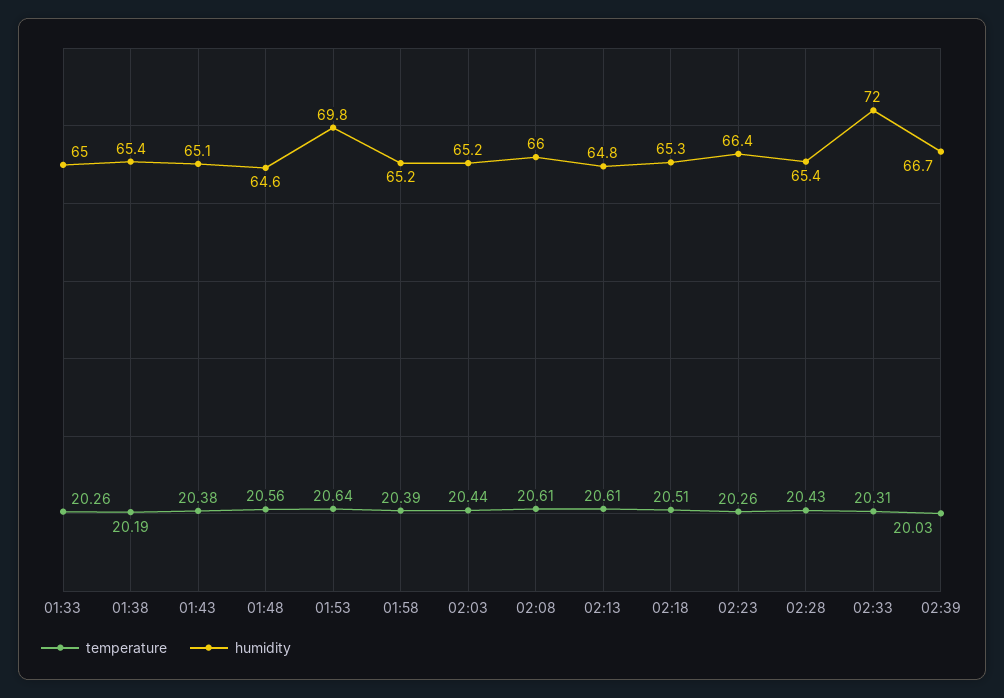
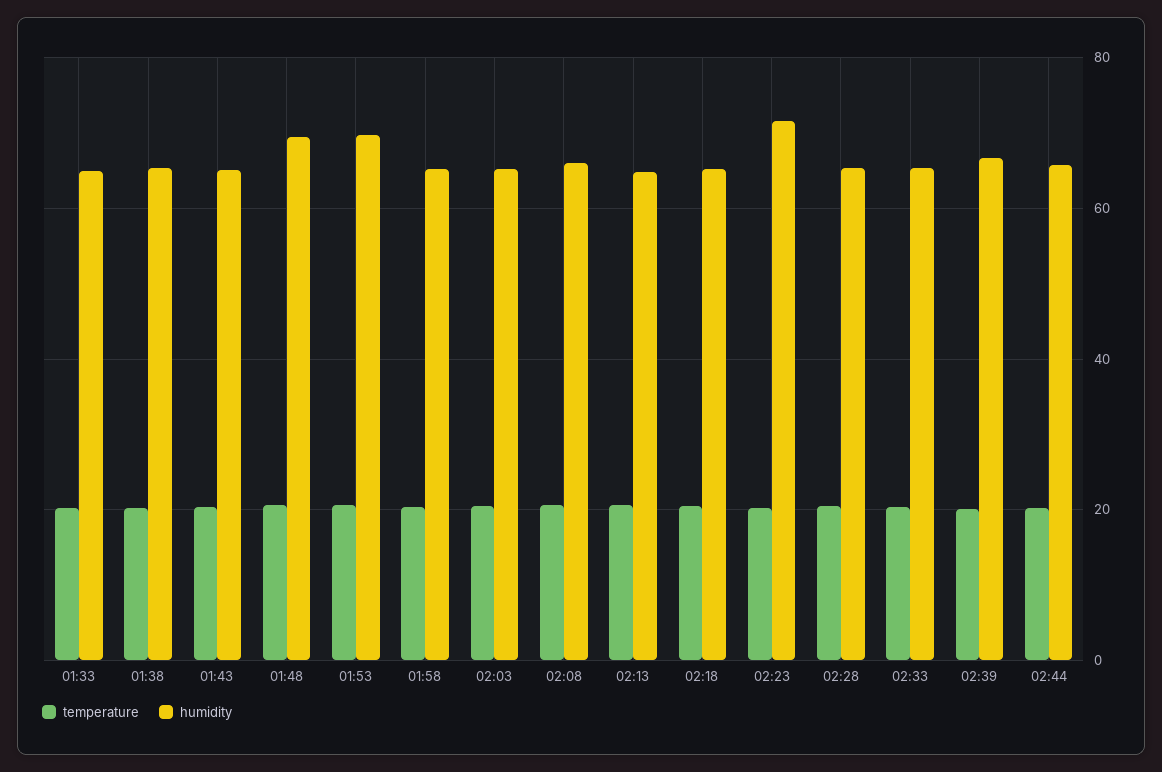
humidity, 01:48: 64.6 -> 70
humidity, 02:23: 66.4 -> 72
humidity, 02:33: 72 -> 66
temperature, 02:44: none -> 20
humidity, 02:44: none -> 66

